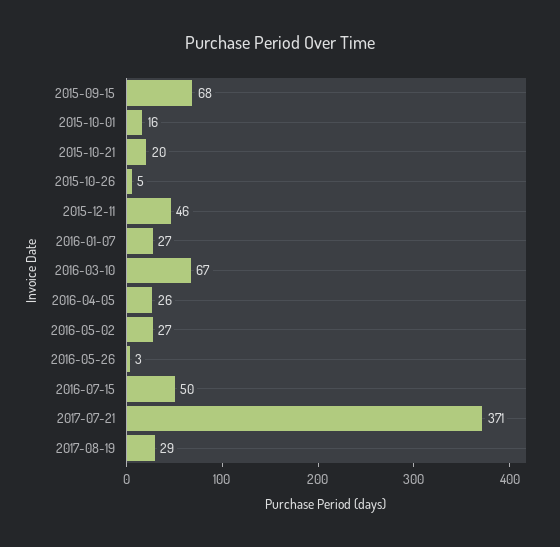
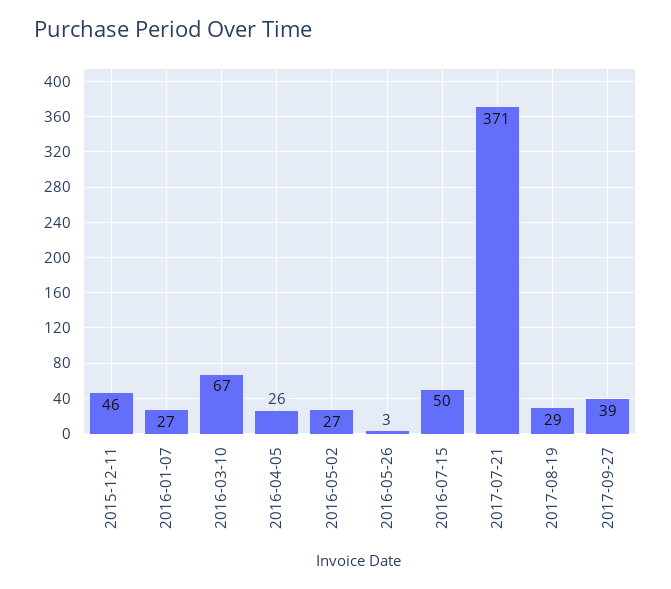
2015-09-15: 68 -> none
2015-10-01: 16 -> none
2015-10-21: 20 -> none
2015-10-26: 5 -> none
2017-09-27: none -> 39

